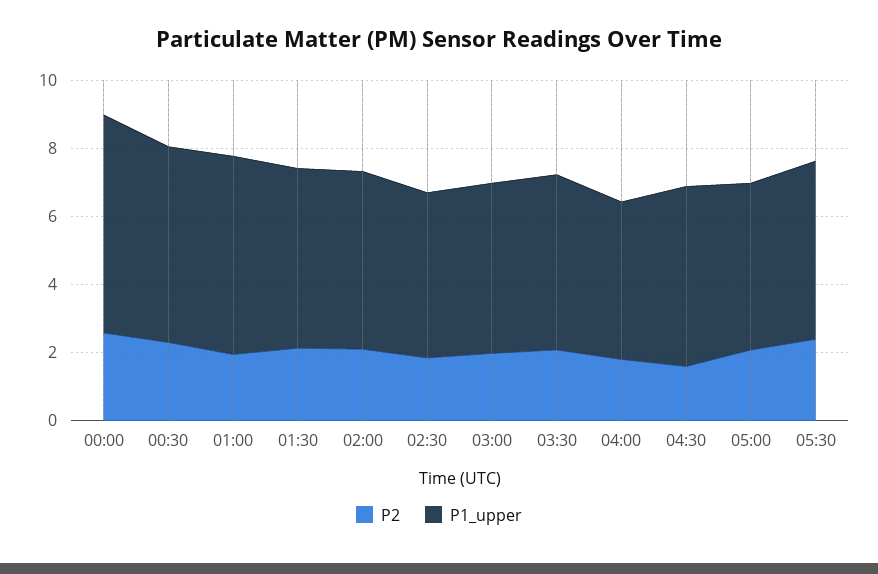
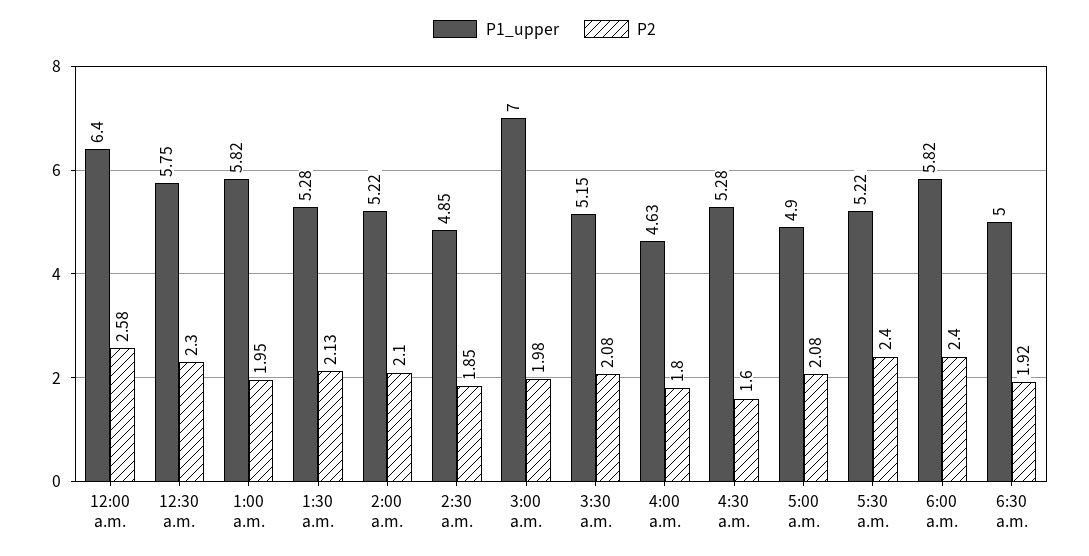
P1_upper, 03:00: 5 -> 7
P1_upper, 6:00 a.m.: none -> 5.82
P2, 6:00 a.m.: none -> 2.4
P1_upper, 6:30 a.m.: none -> 5
P2, 6:30 a.m.: none -> 1.92

